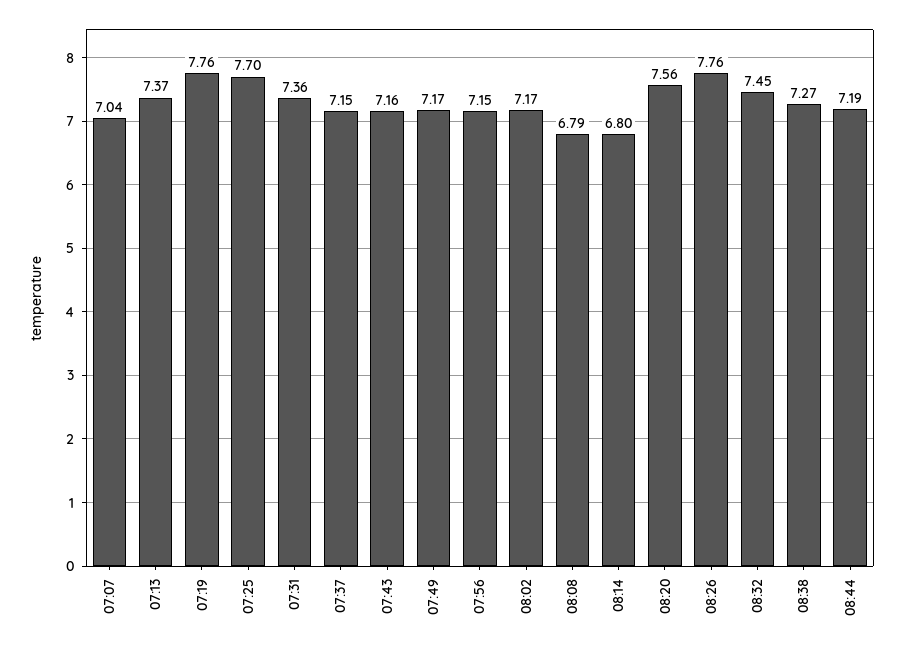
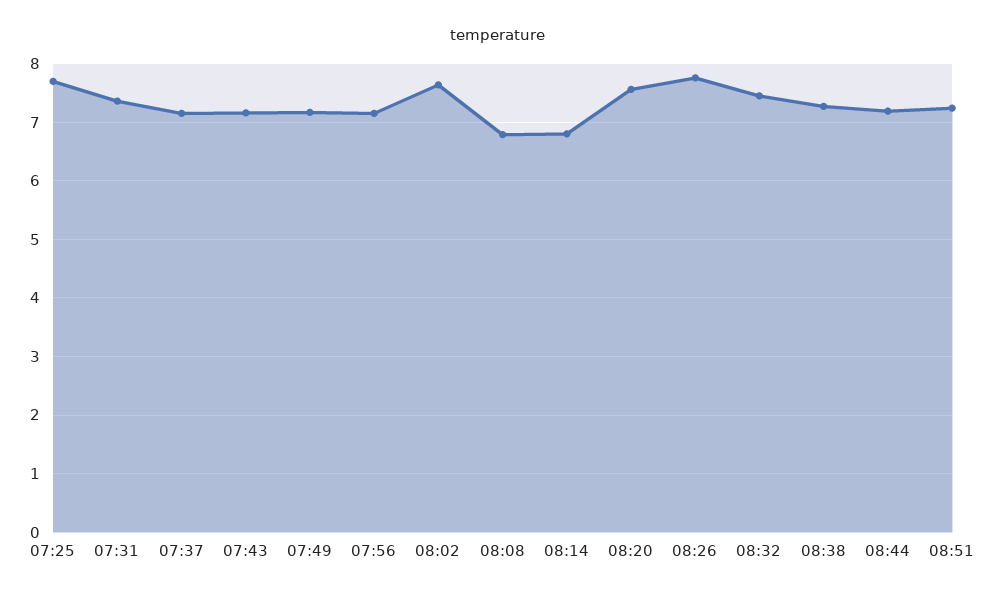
07:07: 7.04 -> none
07:13: 7.37 -> none
07:19: 7.76 -> none
08:02: 7.17 -> 7.6
08:51: none -> 7.2

